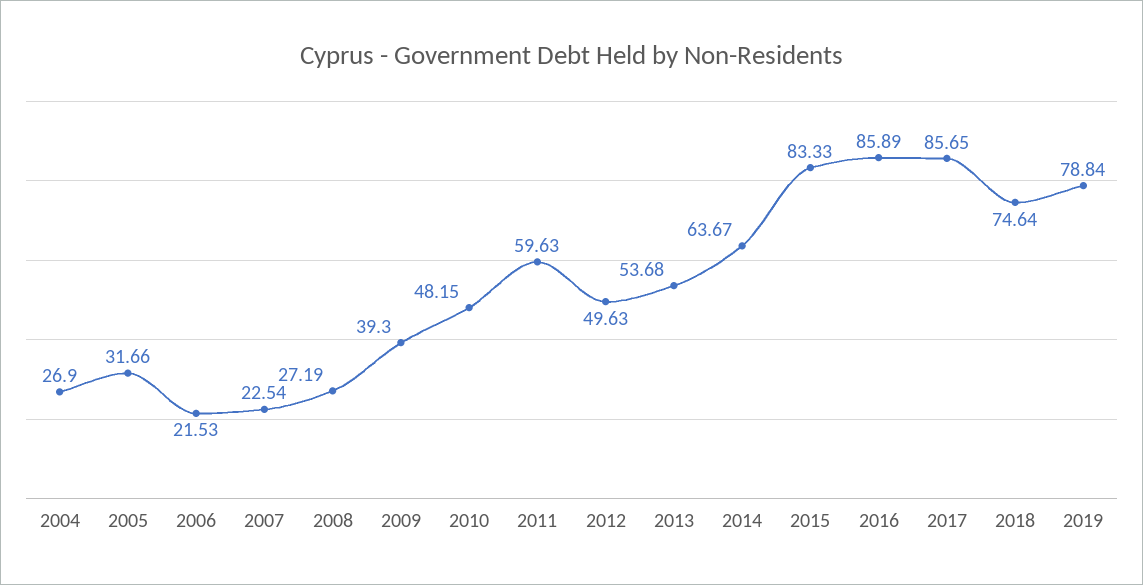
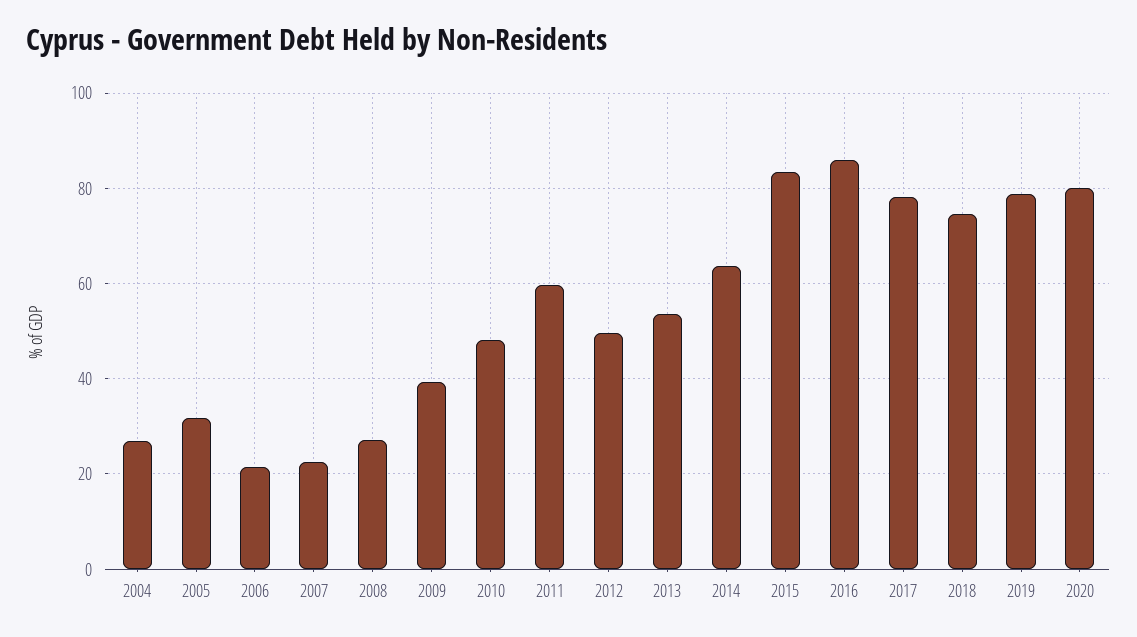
2017: 85.65 -> 78
2020: none -> 80

